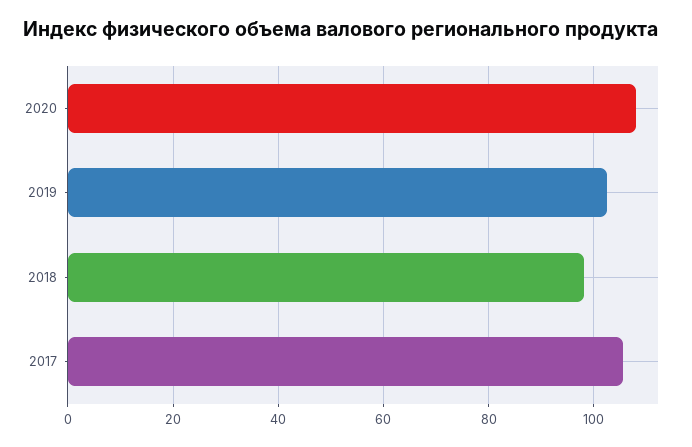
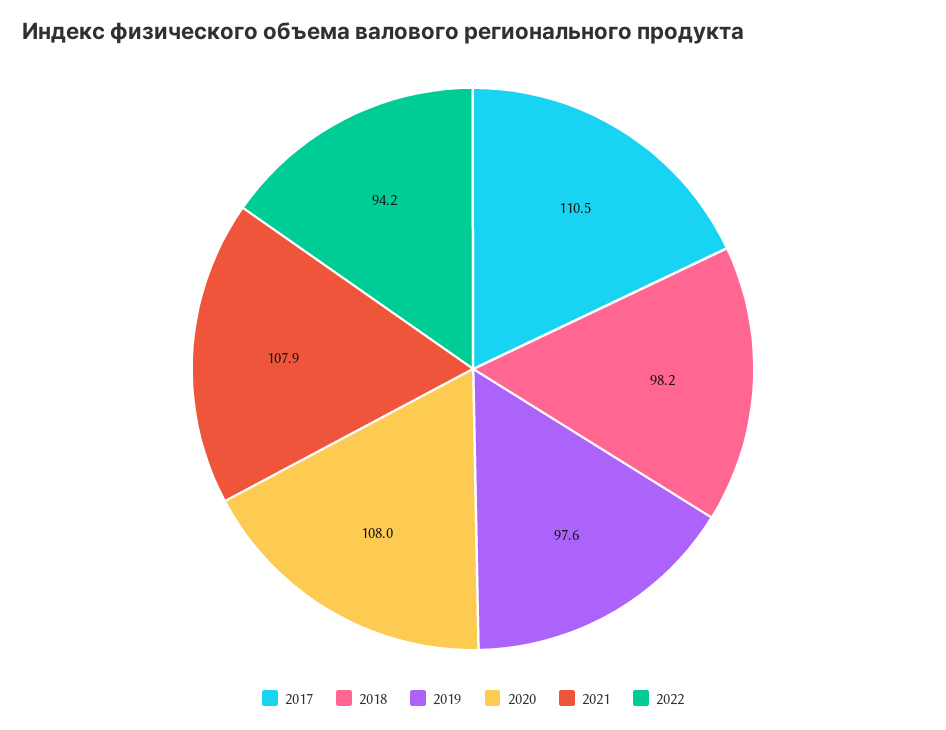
2019: 102 -> 97.6
2017: 106 -> 110.5
2021: none -> 107.9
2022: none -> 94.2

